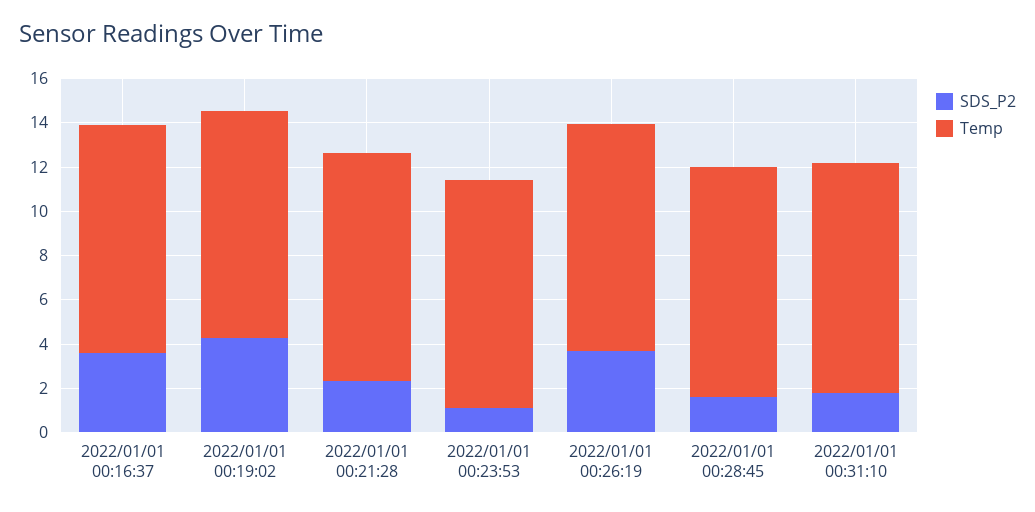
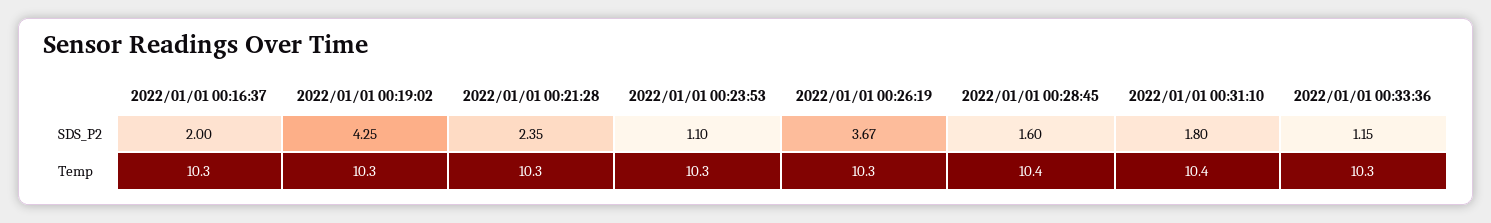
SDS_P2, 2022/01/01 00:16:37: 3.5 -> 2
SDS_P2, 2022/01/01 00:33:36: none -> 1.15
Temp, 2022/01/01 00:33:36: none -> 10.3

